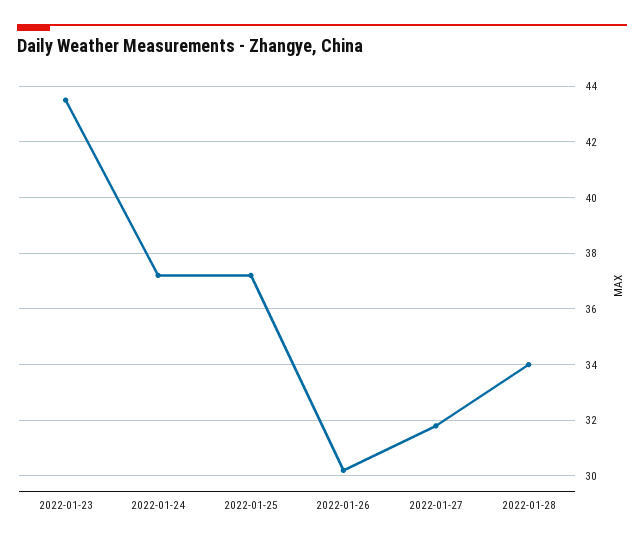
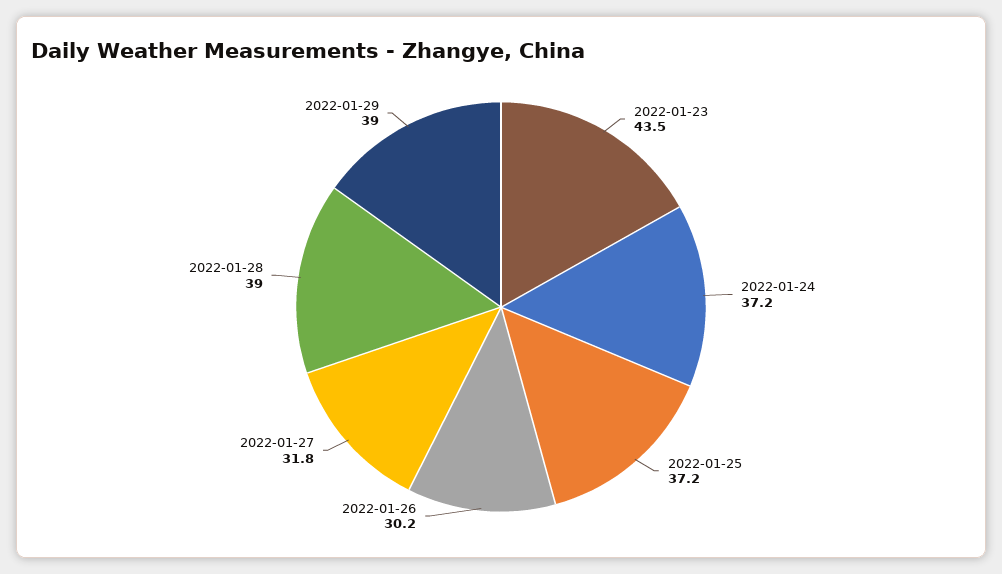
2022-01-28: 34 -> 39
2022-01-29: none -> 39

